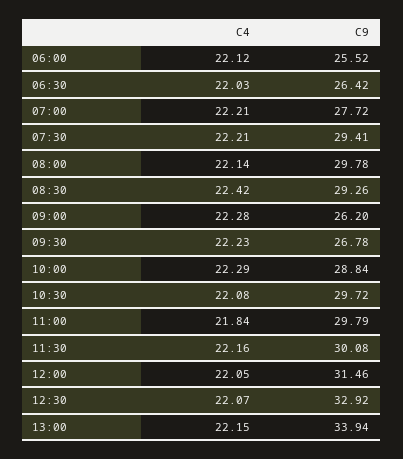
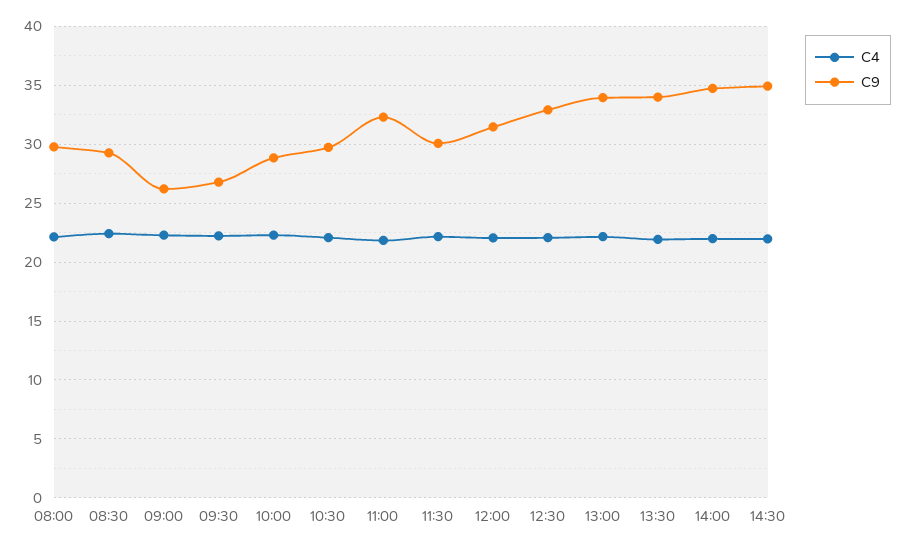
C4, 06:00: 22.12 -> none
C9, 06:00: 25.52 -> none
C4, 06:30: 22.03 -> none
C9, 06:30: 26.42 -> none
C4, 07:00: 22.21 -> none
C9, 07:00: 27.72 -> none
C4, 07:30: 22.21 -> none
C9, 07:30: 29.41 -> none
C9, 11:00: 29.79 -> 32
C4, 13:30: none -> 22
C9, 13:30: none -> 34
C4, 14:00: none -> 22
C9, 14:00: none -> 35
C4, 14:30: none -> 22
C9, 14:30: none -> 35

